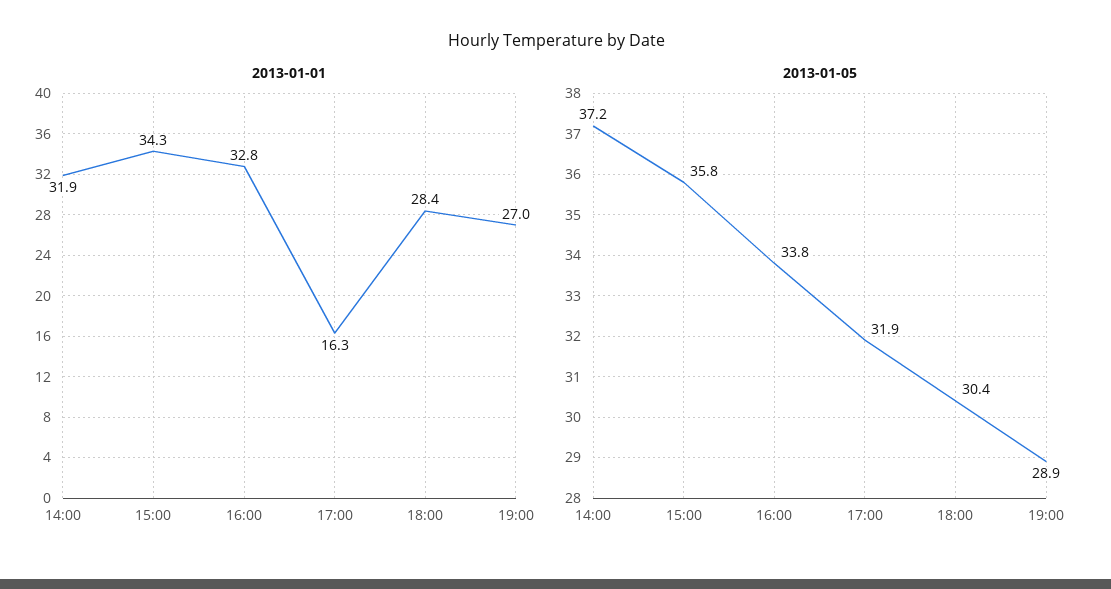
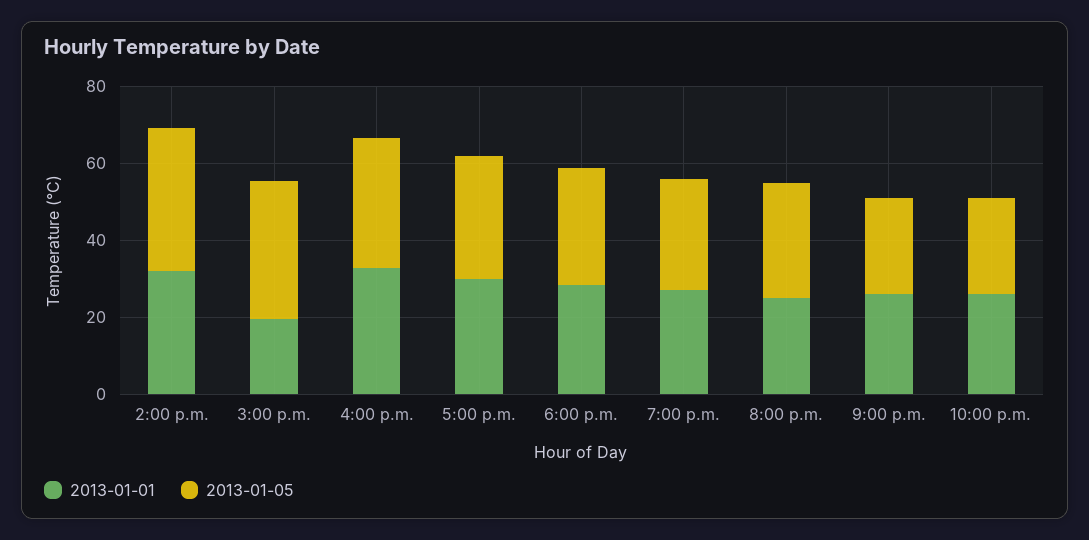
2013-01-01, 15:00: 34.3 -> 20
2013-01-01, 17:00: 16.3 -> 30
2013-01-01, 8:00 p.m.: none -> 25
2013-01-05, 8:00 p.m.: none -> 30
2013-01-01, 9:00 p.m.: none -> 25
2013-01-05, 9:00 p.m.: none -> 25
2013-01-01, 10:00 p.m.: none -> 25
2013-01-05, 10:00 p.m.: none -> 25

